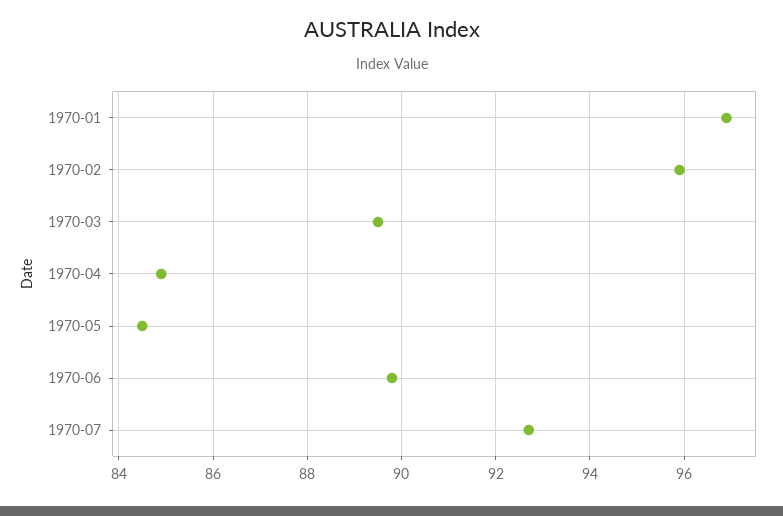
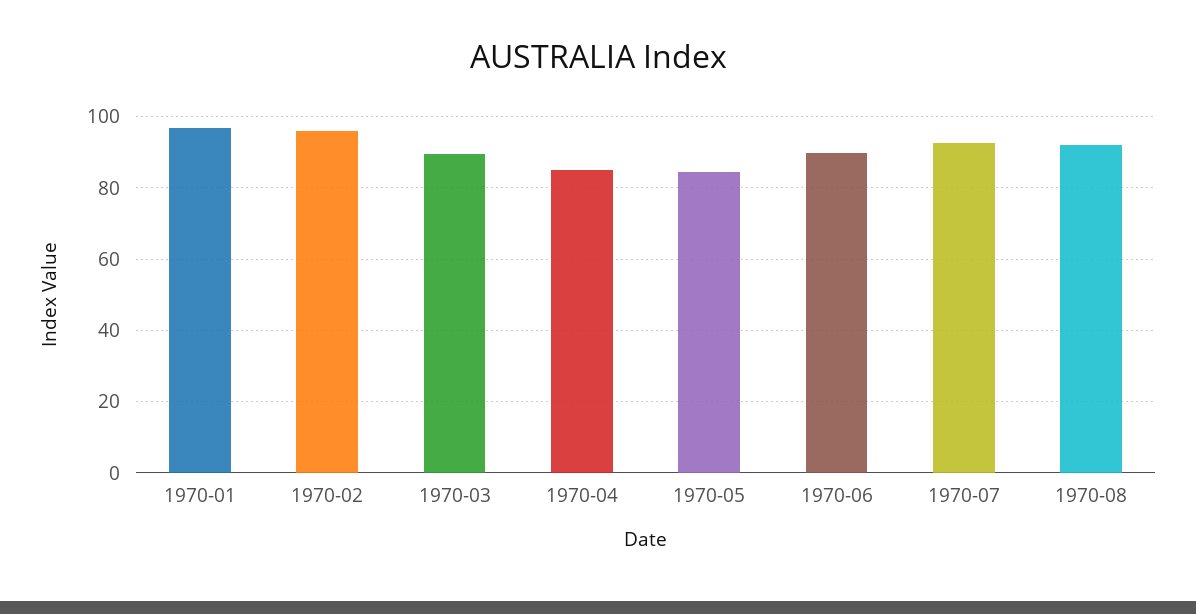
1970-08: none -> 92

